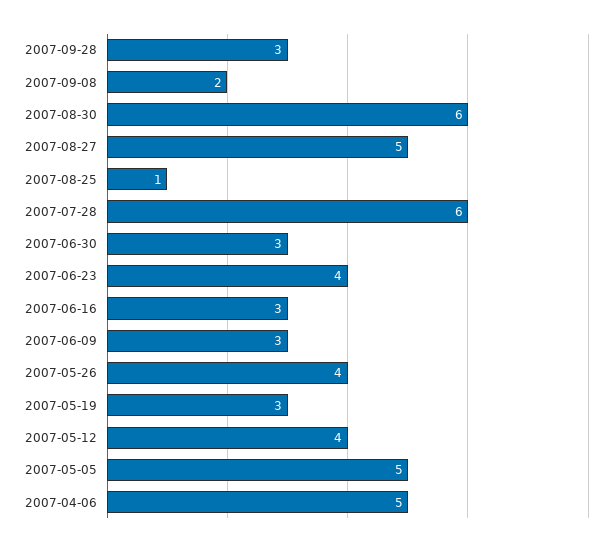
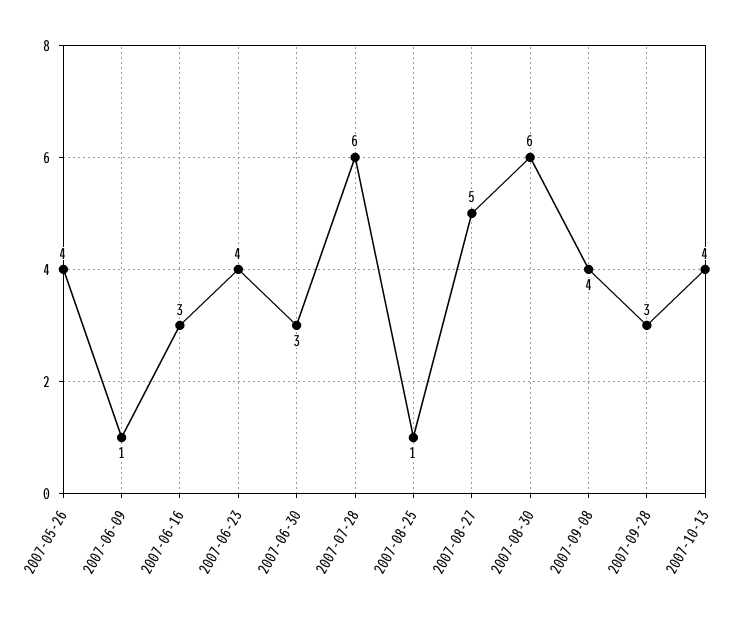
2007-09-08: 2 -> 4
2007-06-09: 3 -> 1
2007-05-19: 3 -> none
2007-05-12: 4 -> none
2007-05-05: 5 -> none
2007-04-06: 5 -> none
2007-10-13: none -> 4

